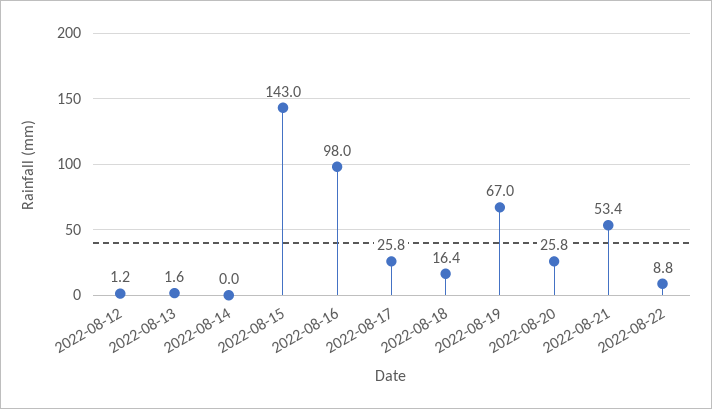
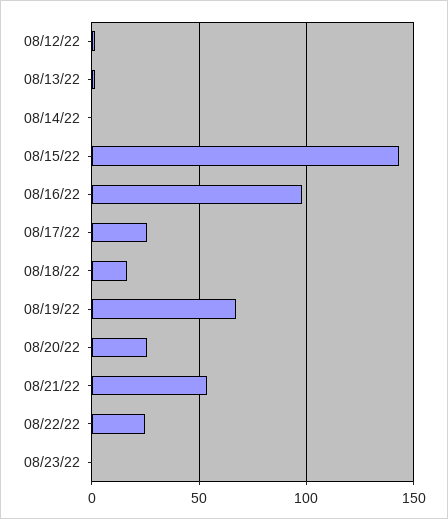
2022-08-22: 8.8 -> 25
08/23/22: none -> 0

